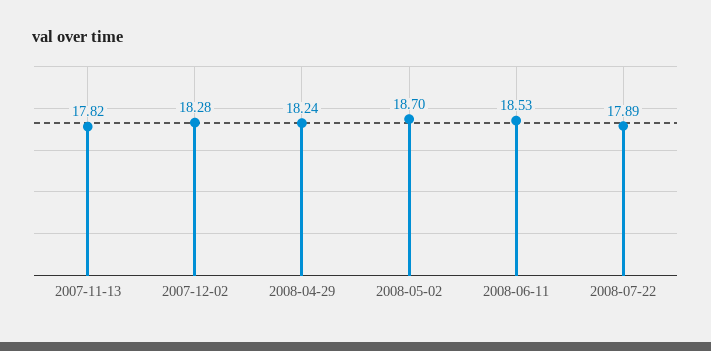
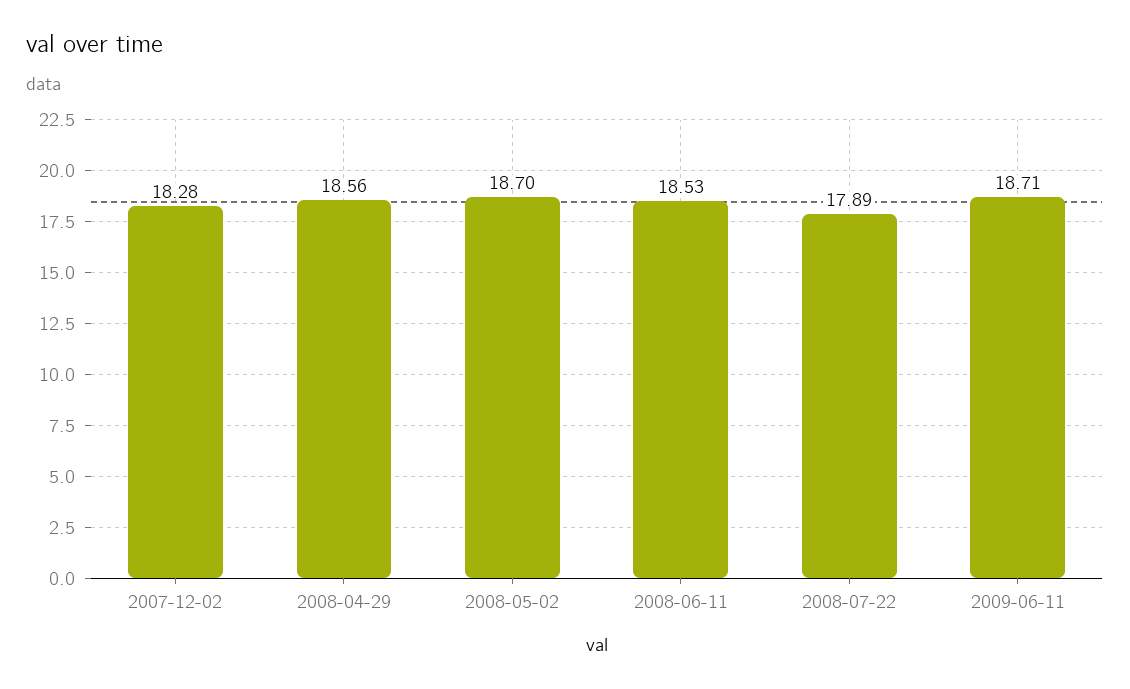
2007-11-13: 17.82 -> none
2008-04-29: 18.24 -> 18.56
2009-06-11: none -> 18.71

